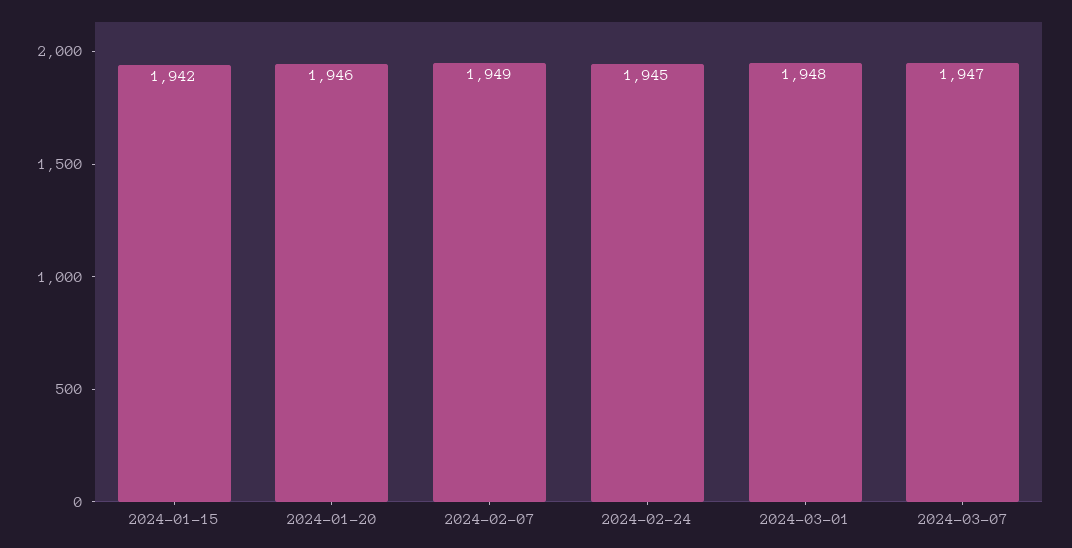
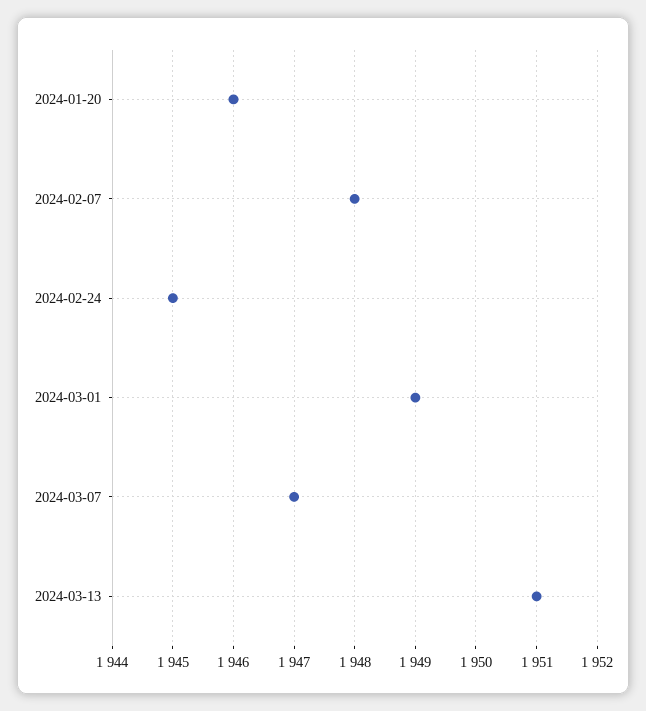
2024-01-15: 1942 -> none
2024-02-07: 1949 -> 1948
2024-03-01: 1948 -> 1949
2024-03-13: none -> 1951

